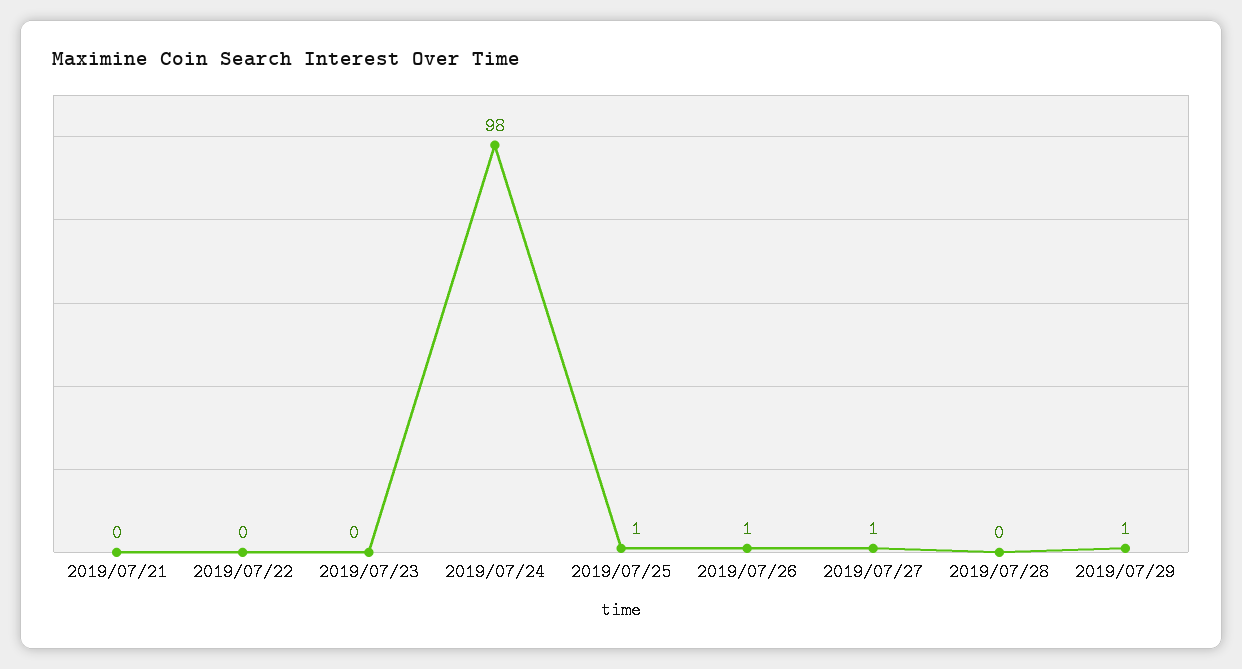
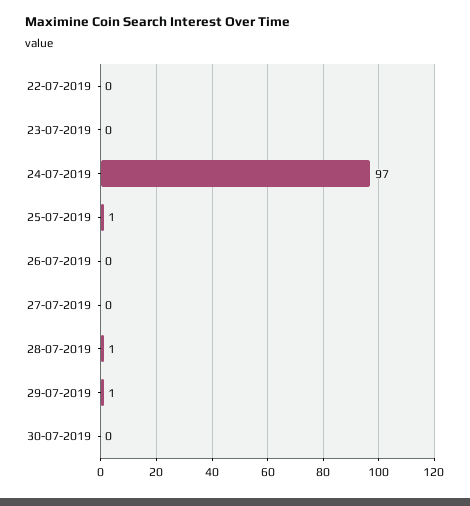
2019/07/21: 0 -> none
2019/07/24: 98 -> 97
2019/07/26: 1 -> 0
2019/07/27: 1 -> 0
2019/07/28: 0 -> 1
30-07-2019: none -> 0

